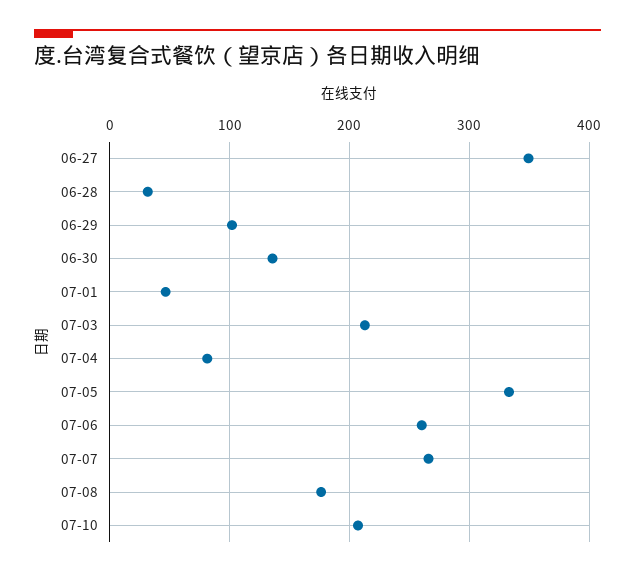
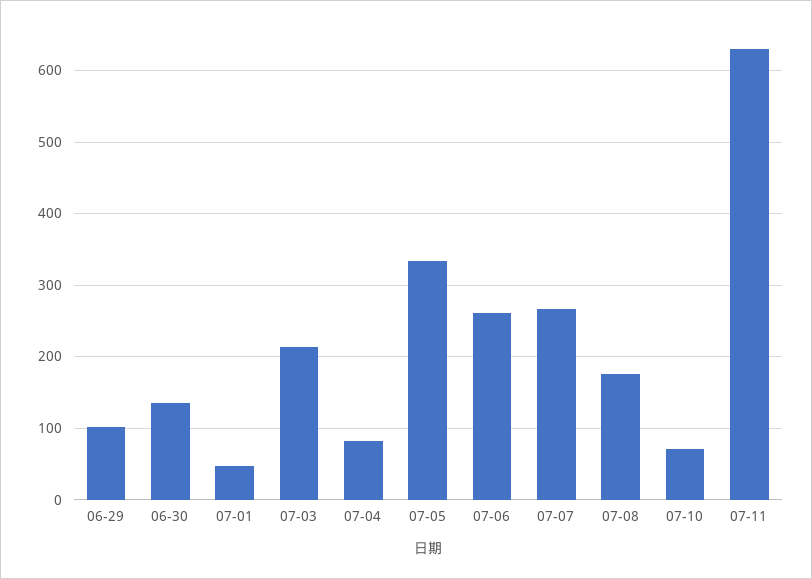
06-27: 350 -> none
06-28: 30 -> none
07-10: 210 -> 70
07-11: none -> 630

